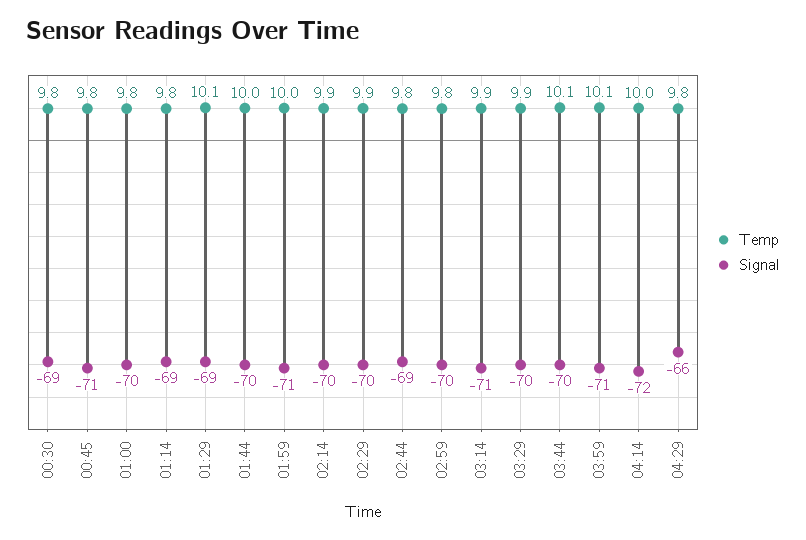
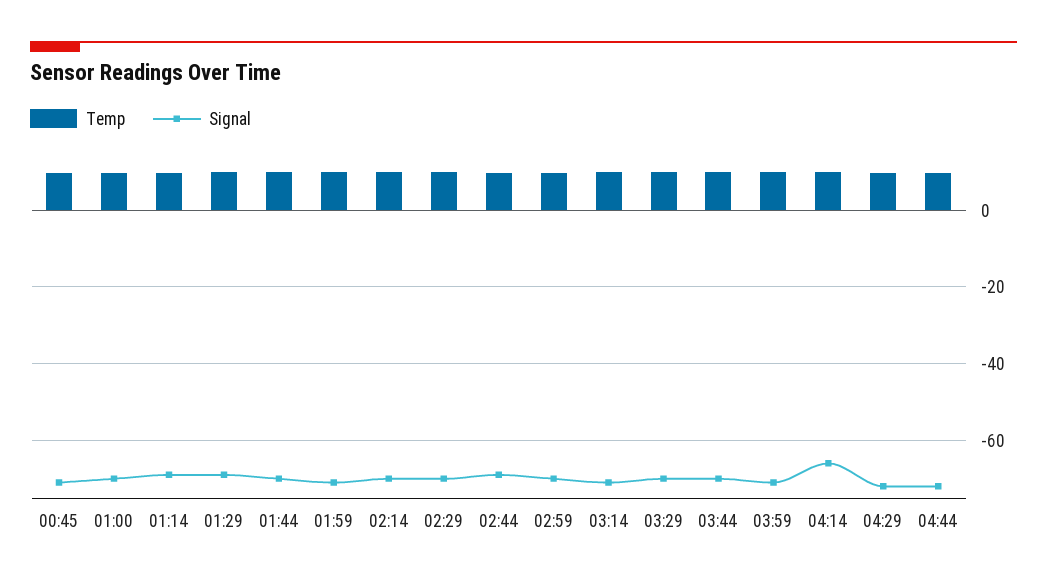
Temp, 00:30: 9.8 -> none
Signal, 00:30: -69 -> none
Signal, 04:14: -72 -> -66
Signal, 04:29: -66 -> -72
Temp, 04:44: none -> 10
Signal, 04:44: none -> -72

